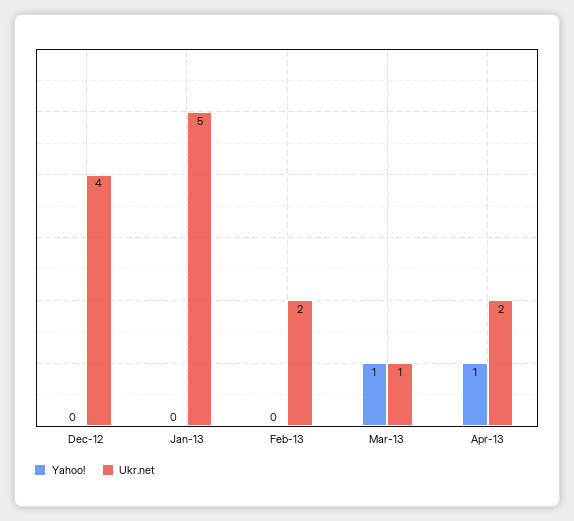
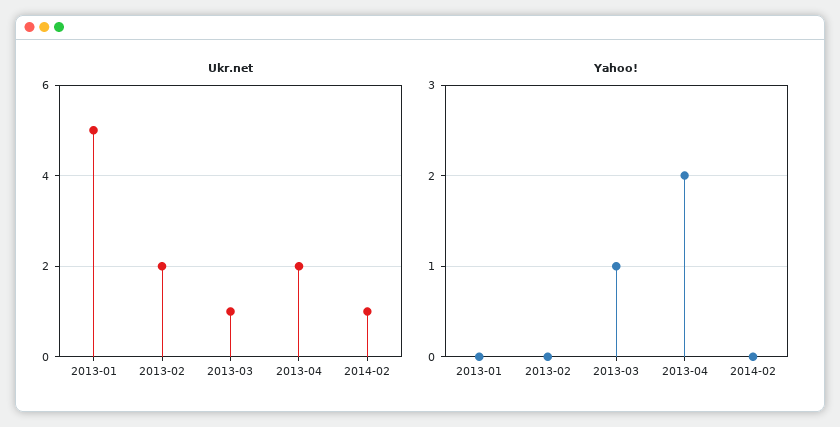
Yahoo!, Dec-12: 0 -> none
Ukr.net, Dec-12: 4 -> none
Yahoo!, Apr-13: 1 -> 2
Ukr.net, 2014-02: none -> 1
Yahoo!, 2014-02: none -> 0

